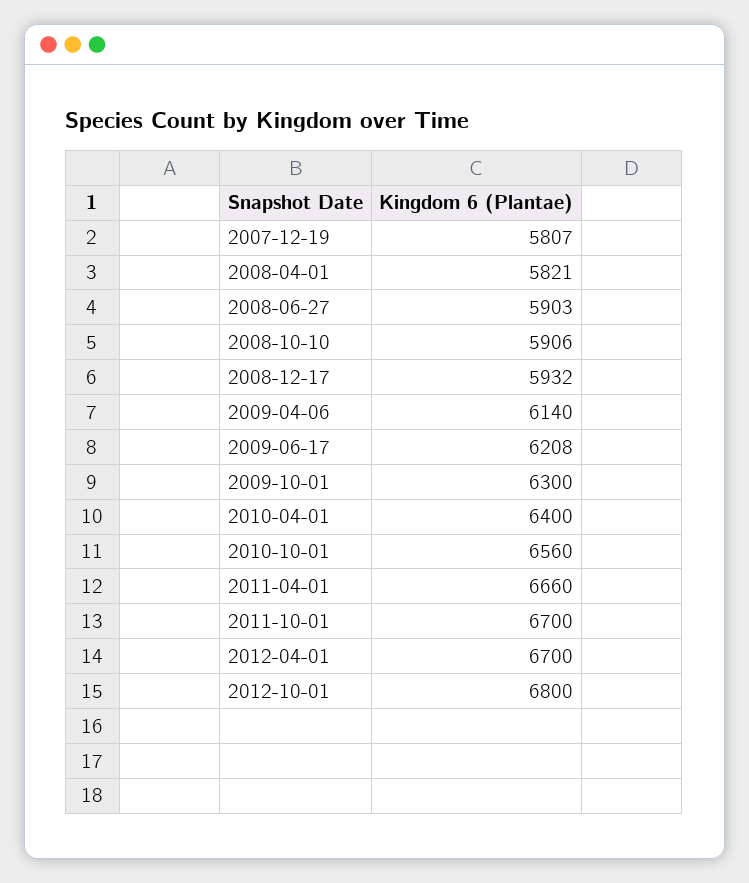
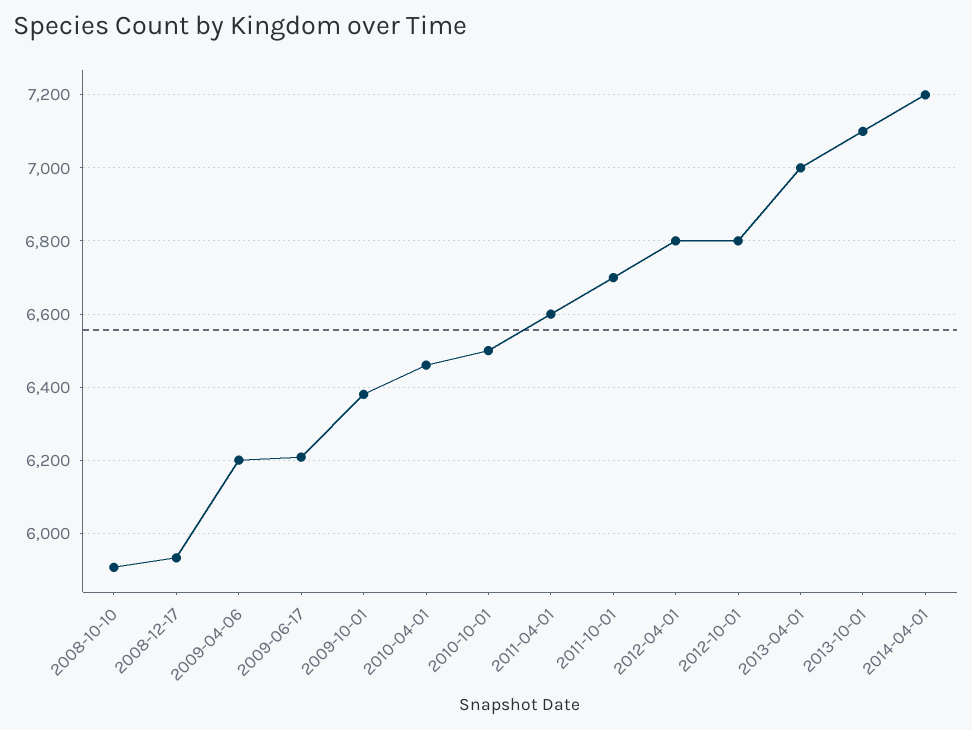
2007-12-19: 5807 -> none
2008-04-01: 5821 -> none
2008-06-27: 5903 -> none
2009-04-06: 6140 -> 6200
2009-10-01: 6300 -> 6380
2010-04-01: 6400 -> 6460
2010-10-01: 6560 -> 6500
2011-04-01: 6660 -> 6600
2012-04-01: 6700 -> 6800
2013-04-01: none -> 7000
2013-10-01: none -> 7100
2014-04-01: none -> 7200

